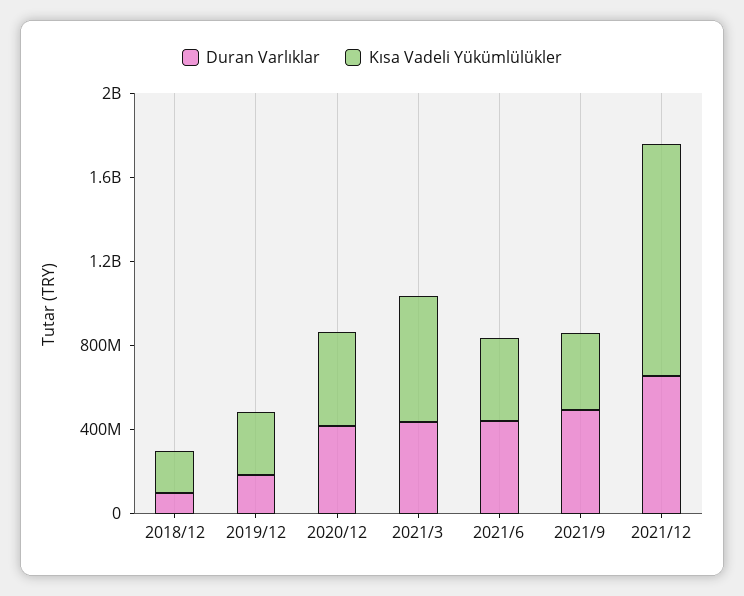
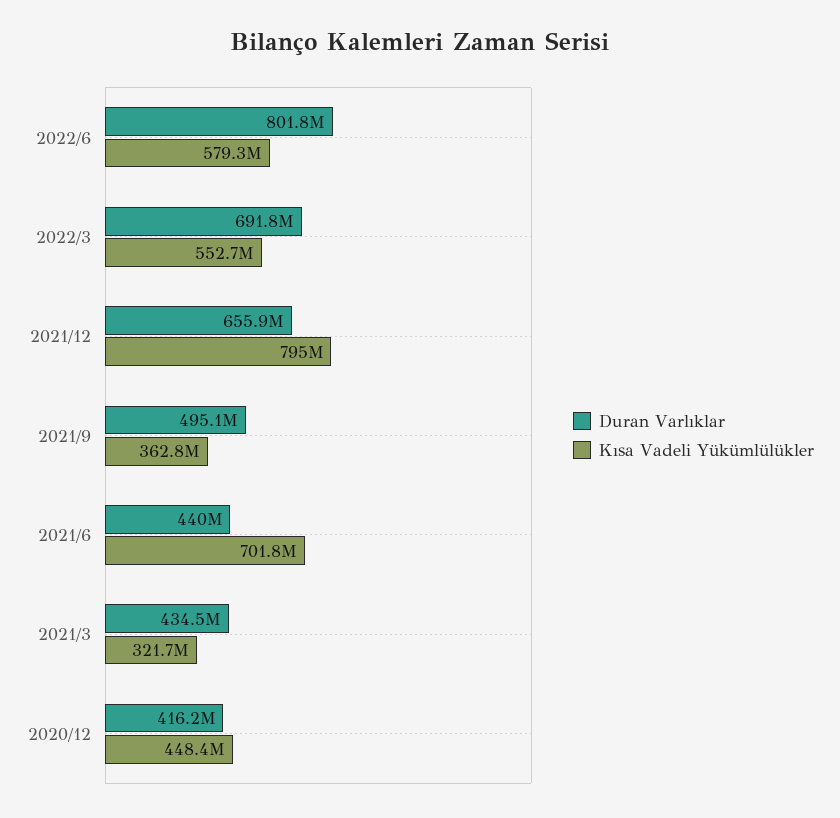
Duran Varlıklar, 2018/12: 100000000 -> none
Kısa Vadeli Yükümlülükler, 2018/12: 200000000 -> none
Duran Varlıklar, 2019/12: 200000000 -> none
Kısa Vadeli Yükümlülükler, 2019/12: 300000000 -> none
Kısa Vadeli Yükümlülükler, 2021/3: 600000000 -> 321700000
Kısa Vadeli Yükümlülükler, 2021/6: 400000000 -> 701800000
Kısa Vadeli Yükümlülükler, 2021/12: 1100000000 -> 795000000
Duran Varlıklar, 2022/6: none -> 801800000
Kısa Vadeli Yükümlülükler, 2022/6: none -> 579300000
Duran Varlıklar, 2022/3: none -> 691800000
Kısa Vadeli Yükümlülükler, 2022/3: none -> 552700000

